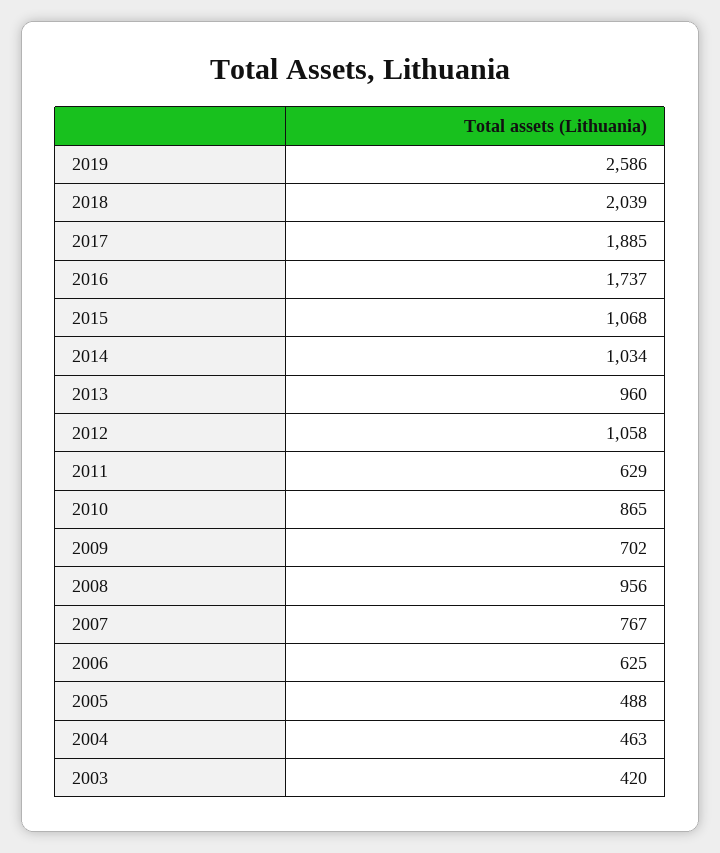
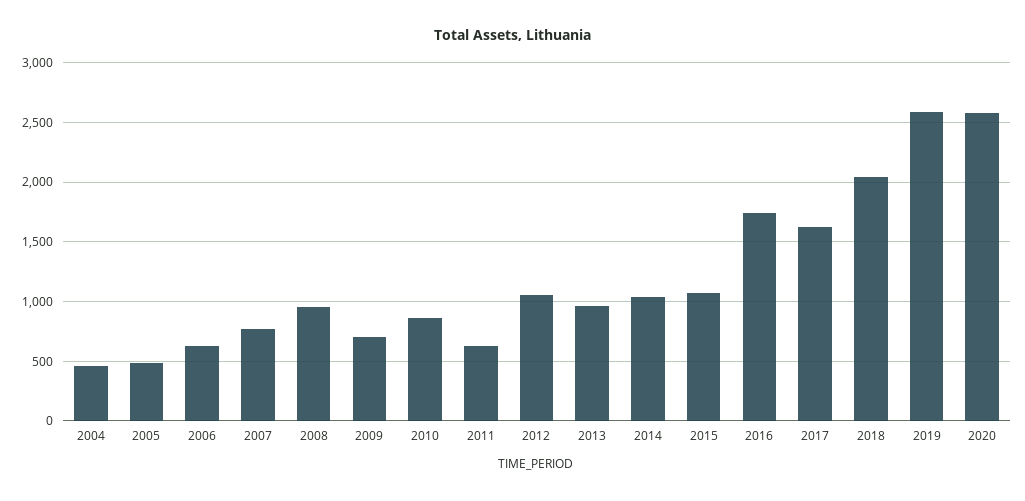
2017: 1885 -> 1600
2003: 420 -> none
2020: none -> 2600

